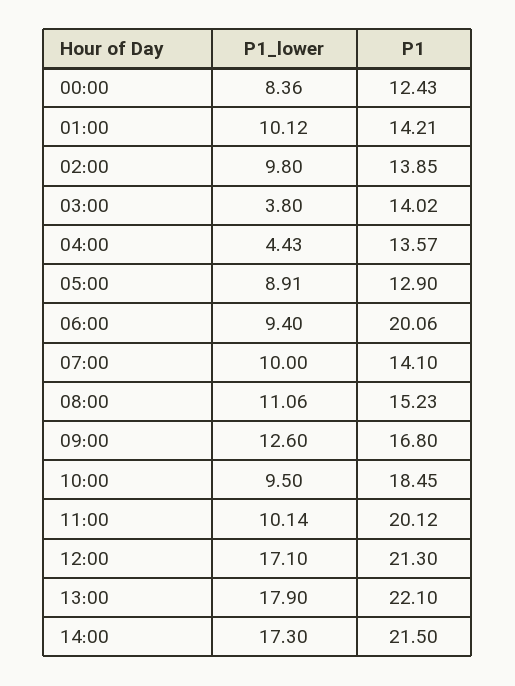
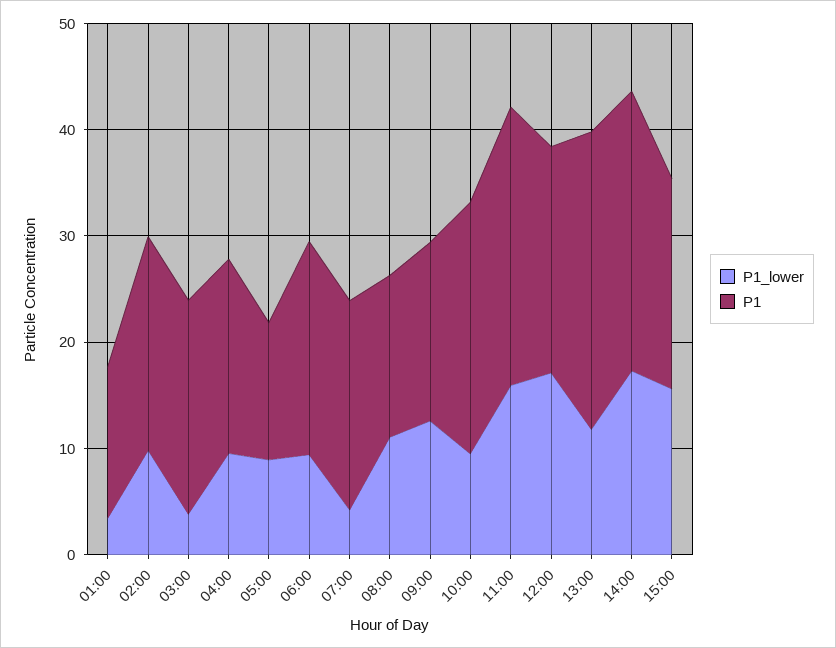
P1_lower, 00:00: 8.36 -> none
P1, 00:00: 12.43 -> none
P1_lower, 01:00: 10.12 -> 4
P1, 02:00: 13.85 -> 20
P1, 03:00: 14.02 -> 20
P1_lower, 04:00: 4.43 -> 10
P1, 04:00: 13.57 -> 18
P1_lower, 07:00: 10 -> 4
P1, 07:00: 14.1 -> 20
P1, 10:00: 18.45 -> 24
P1_lower, 11:00: 10.14 -> 16
P1, 11:00: 20.12 -> 26
P1_lower, 13:00: 17.9 -> 12
P1, 13:00: 22.1 -> 28
P1, 14:00: 21.5 -> 26
P1_lower, 15:00: none -> 16
P1, 15:00: none -> 20

